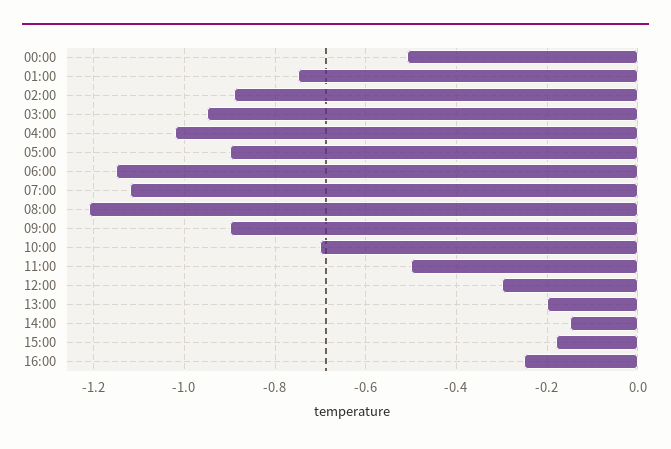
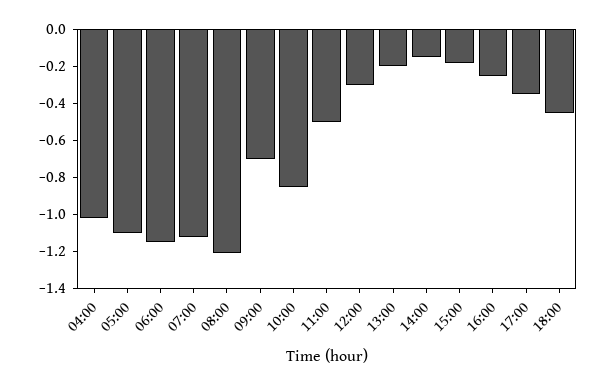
00:00: -0.5 -> none
01:00: -0.75 -> none
02:00: -0.9 -> none
03:00: -0.95 -> none
05:00: -0.9 -> -1.1
09:00: -0.9 -> -0.7
10:00: -0.7 -> -0.85
17:00: none -> -0.35
18:00: none -> -0.45

